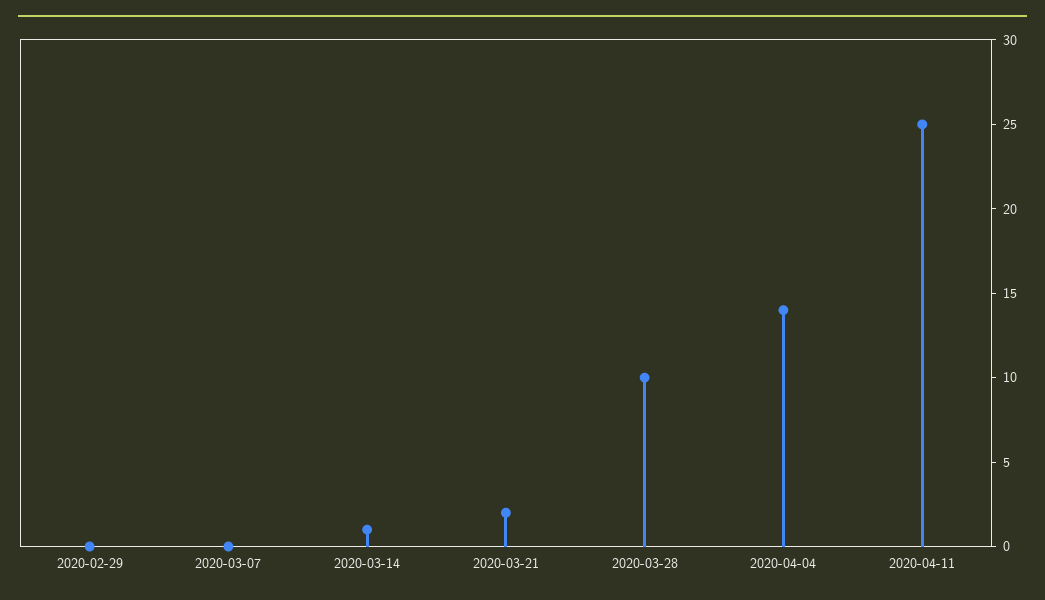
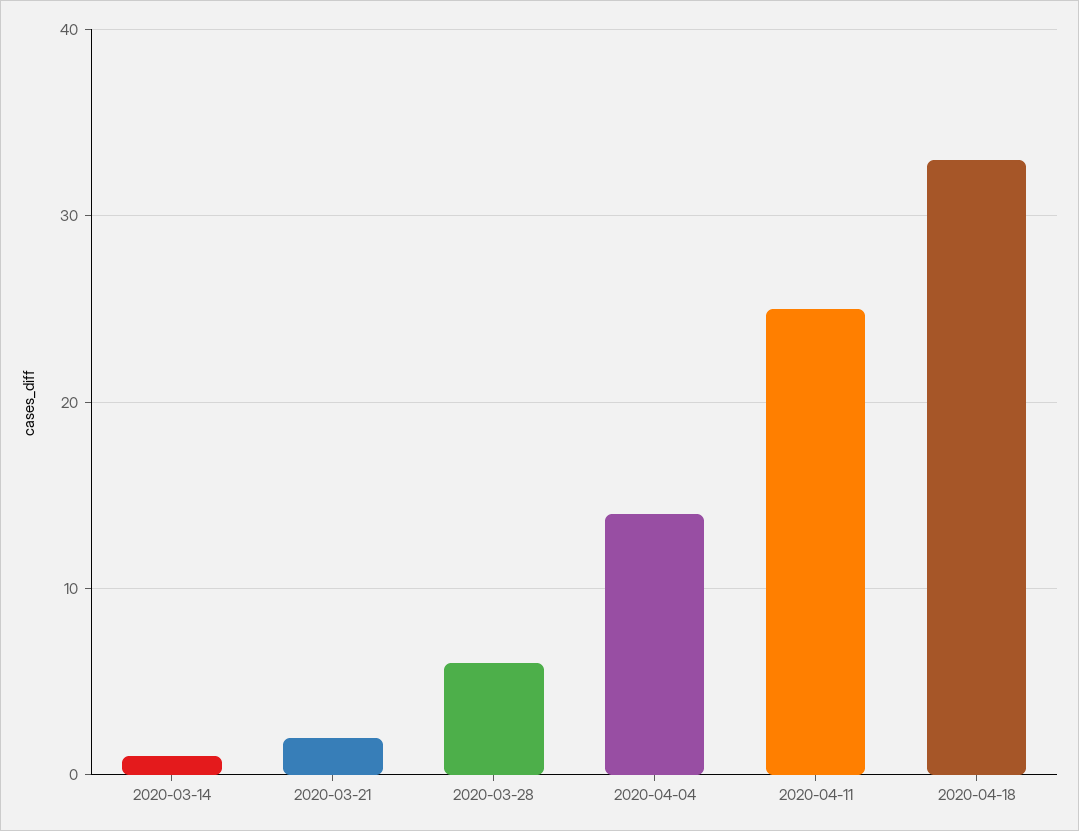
2020-02-29: 0 -> none
2020-03-07: 0 -> none
2020-03-28: 10 -> 6
2020-04-18: none -> 33

